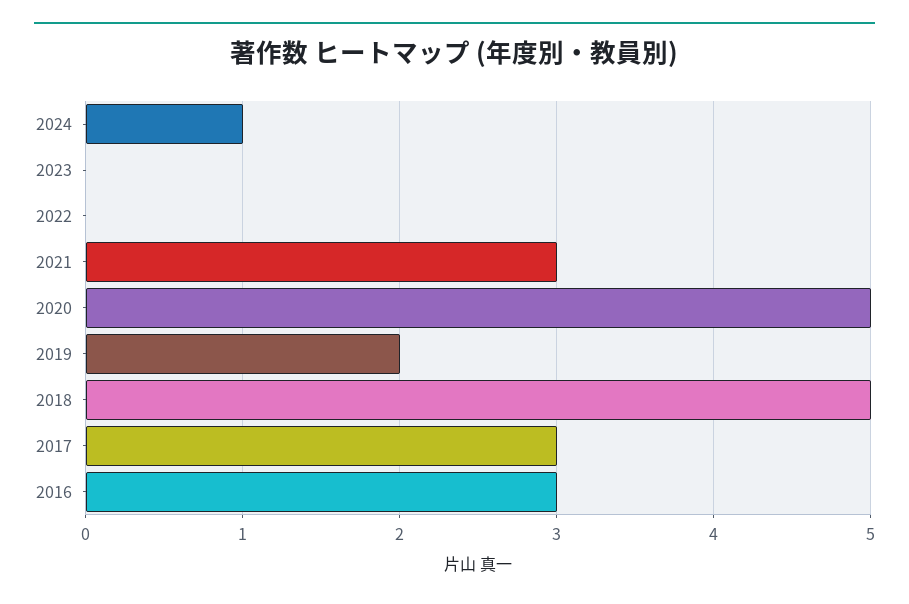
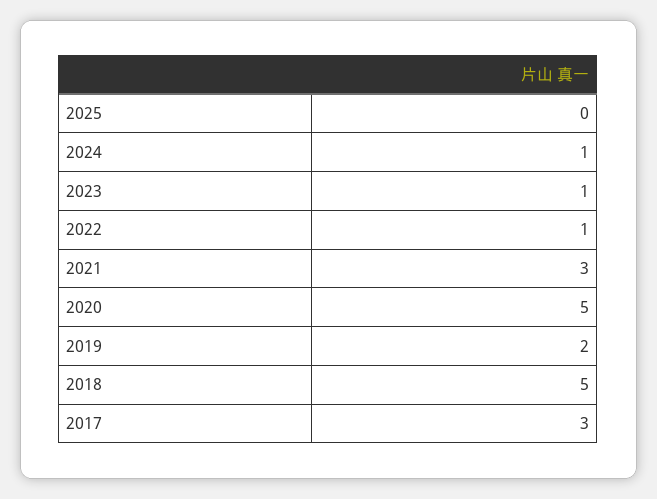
2023: 0 -> 1
2022: 0 -> 1
2016: 3 -> none
2025: none -> 0

